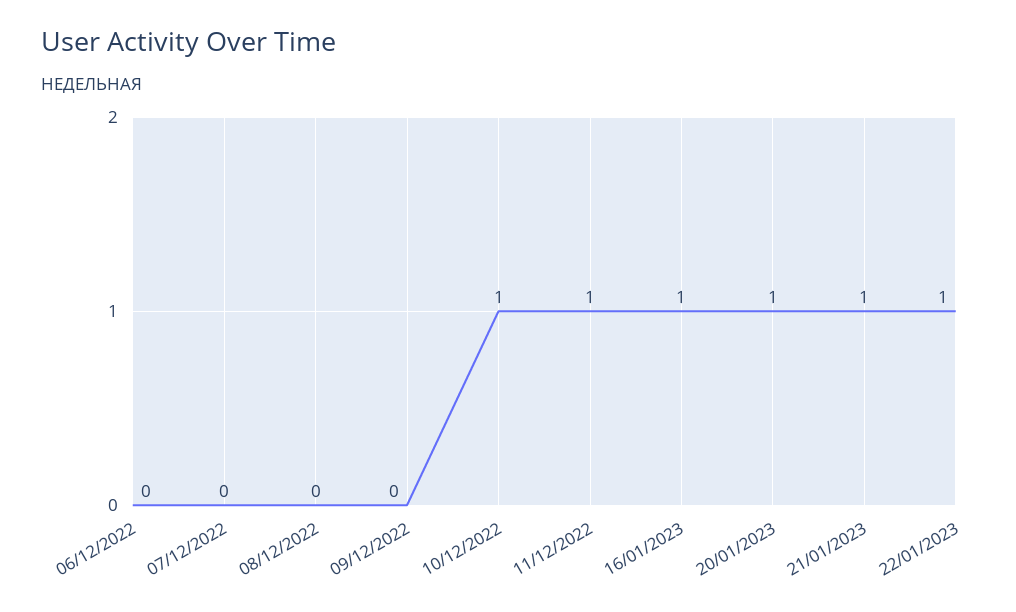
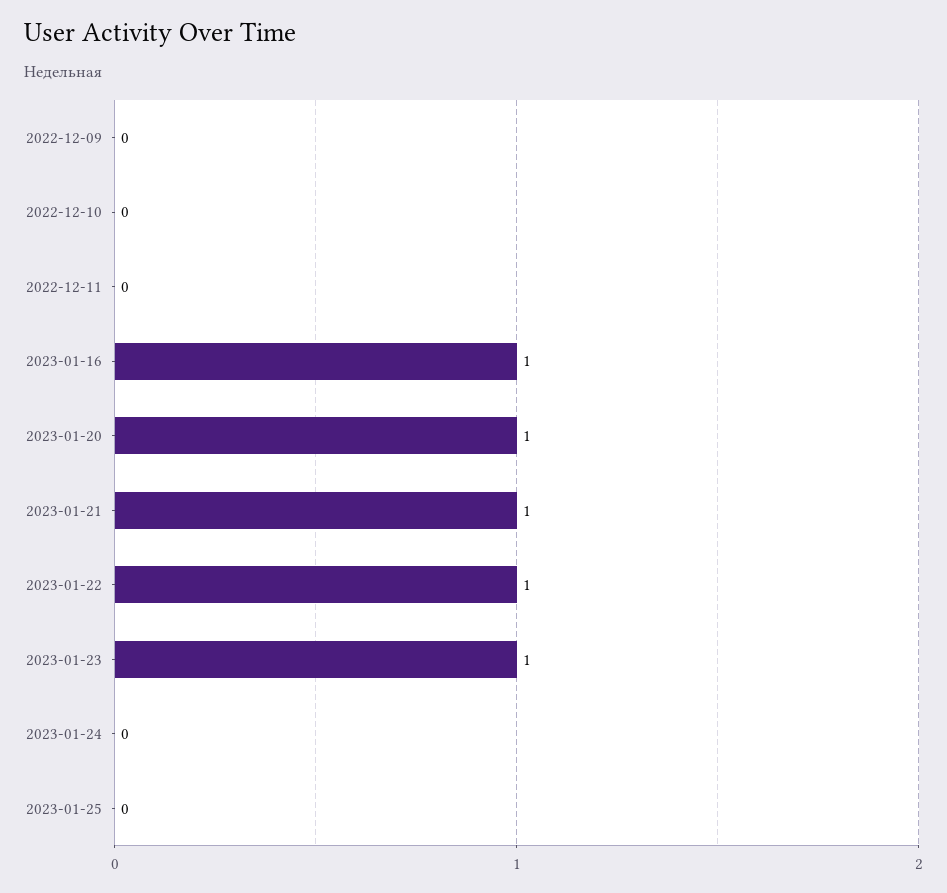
06/12/2022: 0 -> none
07/12/2022: 0 -> none
08/12/2022: 0 -> none
10/12/2022: 1 -> 0
11/12/2022: 1 -> 0
2023-01-23: none -> 1
2023-01-24: none -> 0
2023-01-25: none -> 0

